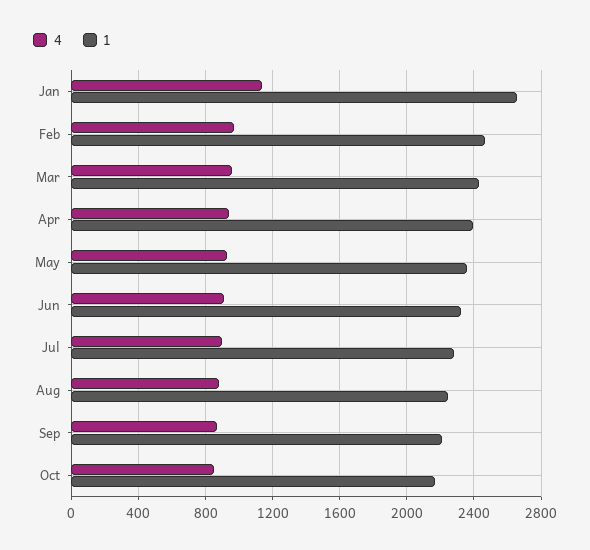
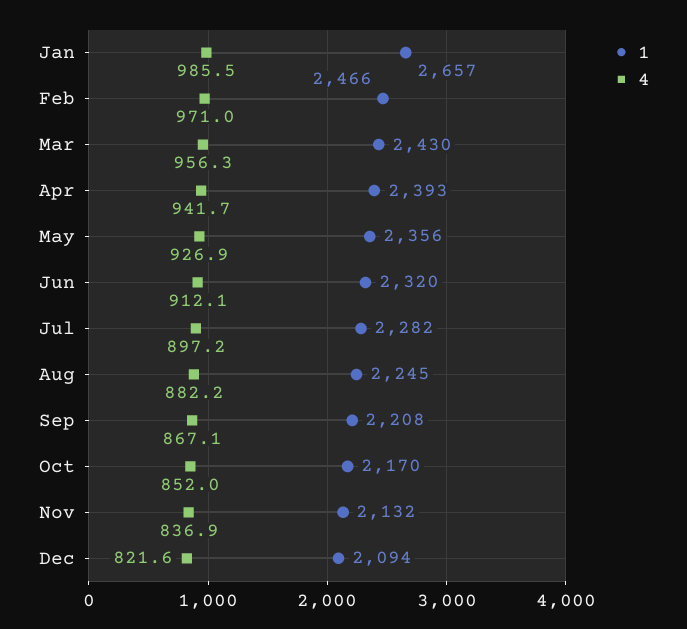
4, Jan: 1150 -> 985.5
1, Nov: none -> 2132
4, Nov: none -> 836.9
1, Dec: none -> 2094
4, Dec: none -> 821.6

